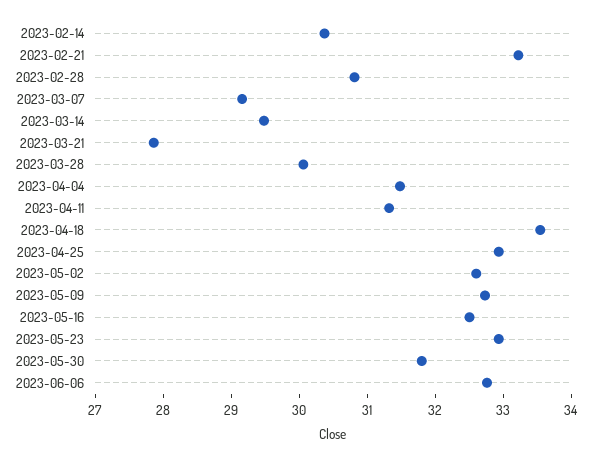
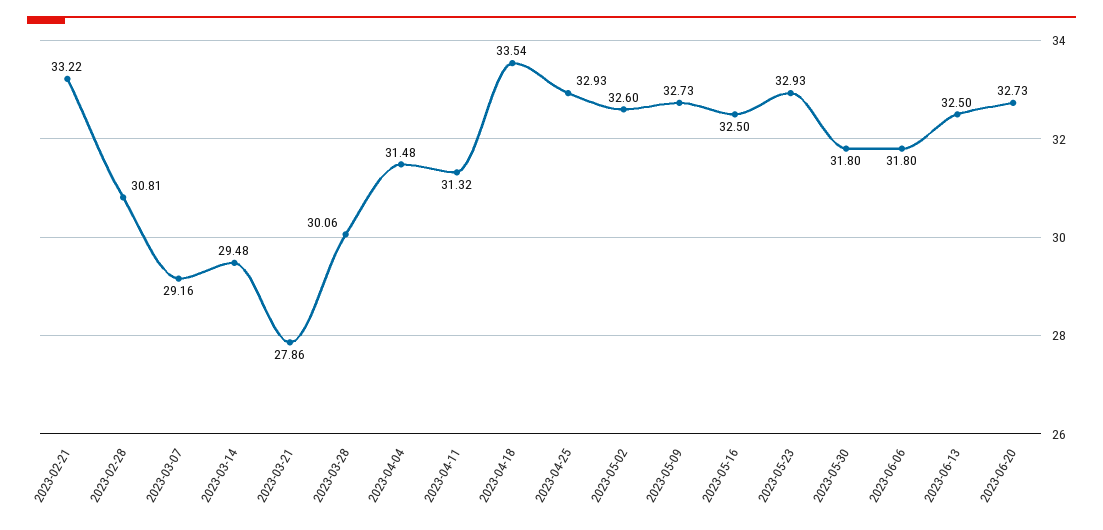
2023-02-14: 30.4 -> none
2023-06-06: 32.8 -> 31.8
2023-06-13: none -> 32.5
2023-06-20: none -> 32.73

